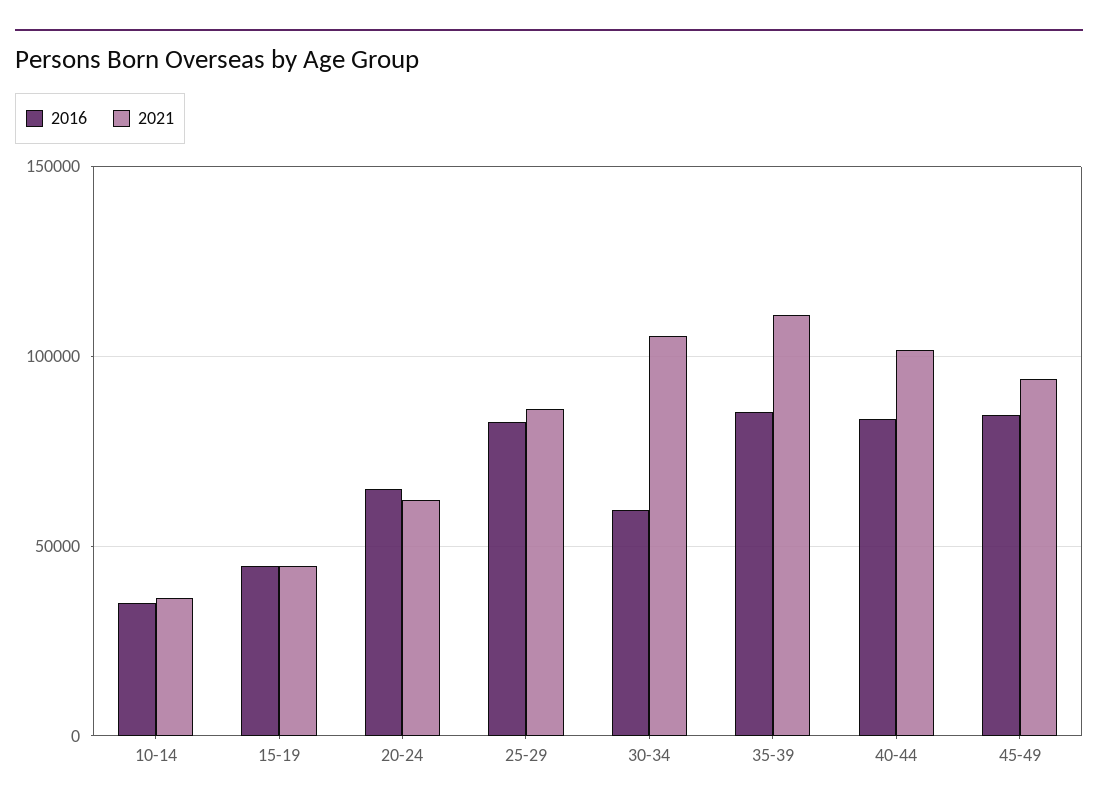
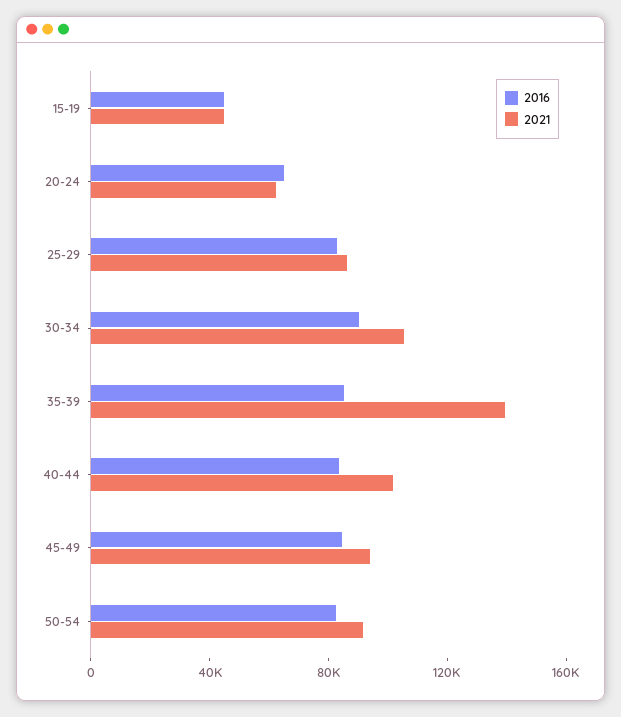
2016, 10-14: 35000 -> none
2021, 10-14: 35000 -> none
2016, 30-34: 60000 -> 90000
2021, 35-39: 110000 -> 140000
2016, 50-54: none -> 80000
2021, 50-54: none -> 90000

